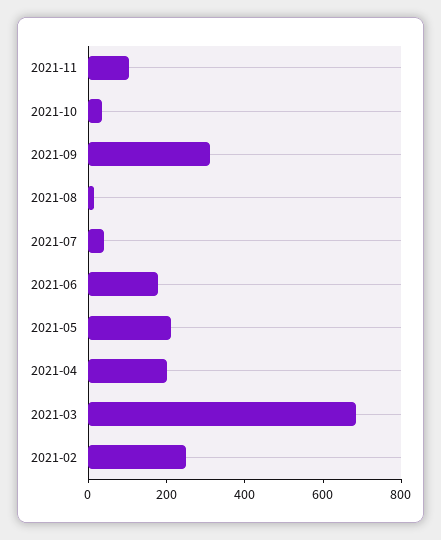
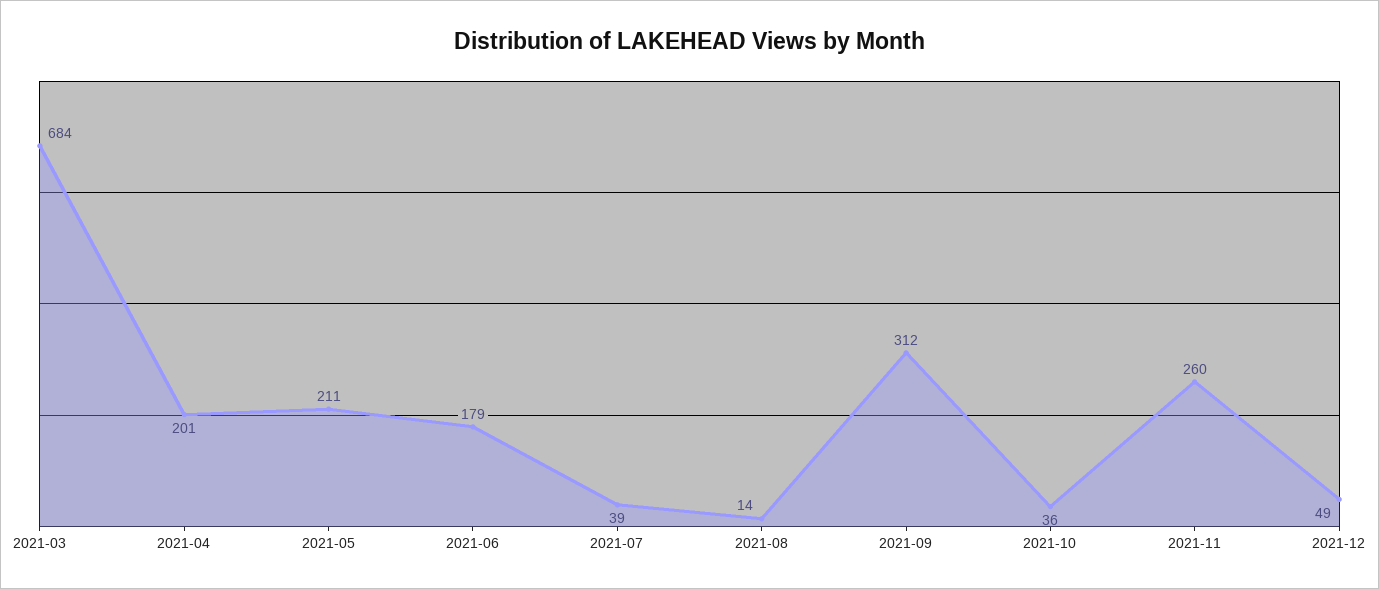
2021-11: 100 -> 260
2021-02: 250 -> none
2021-12: none -> 49

